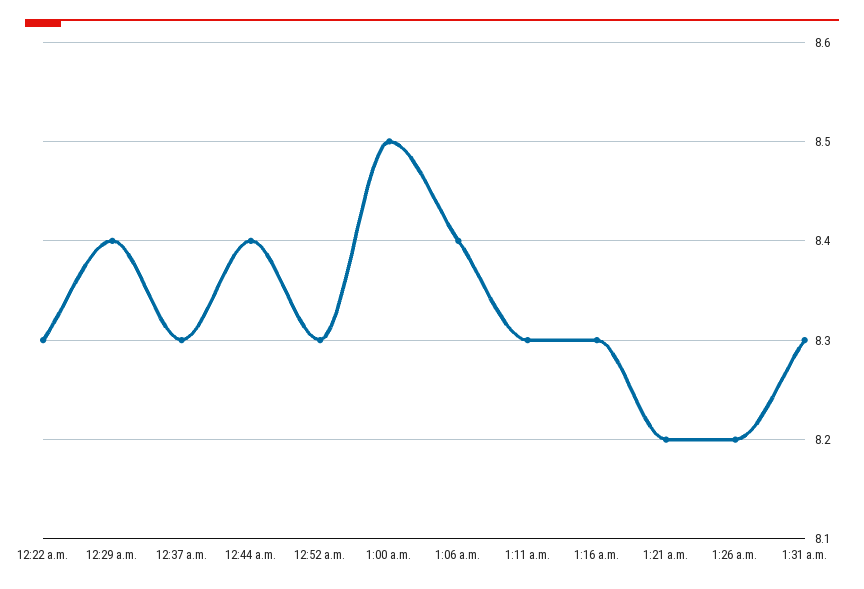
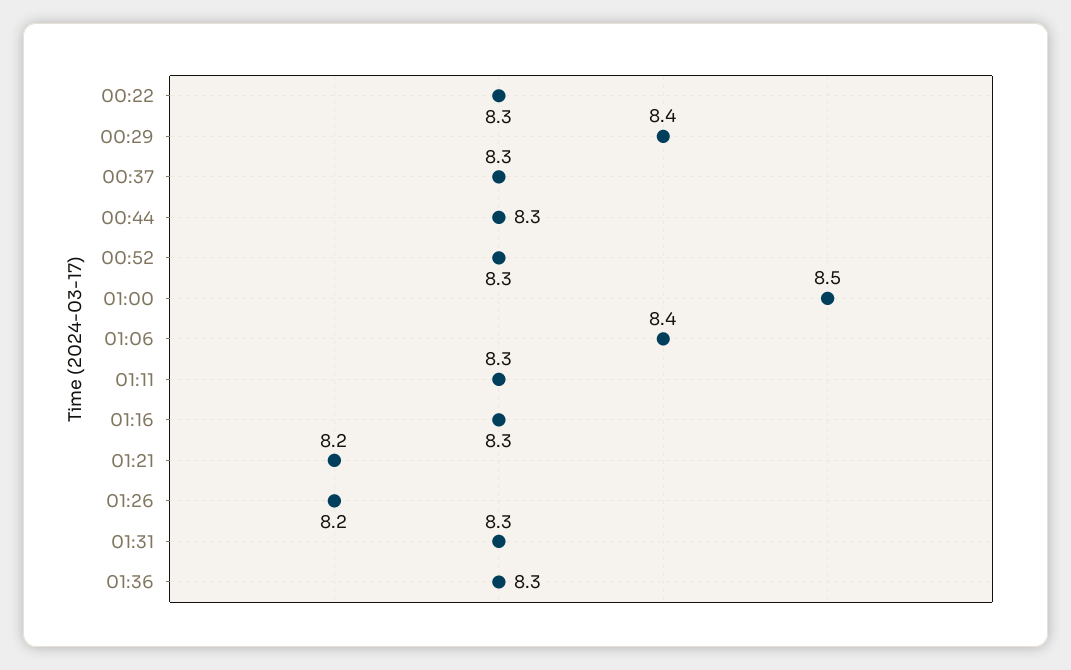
12:44 a.m.: 8.4 -> 8.3
01:36: none -> 8.3

